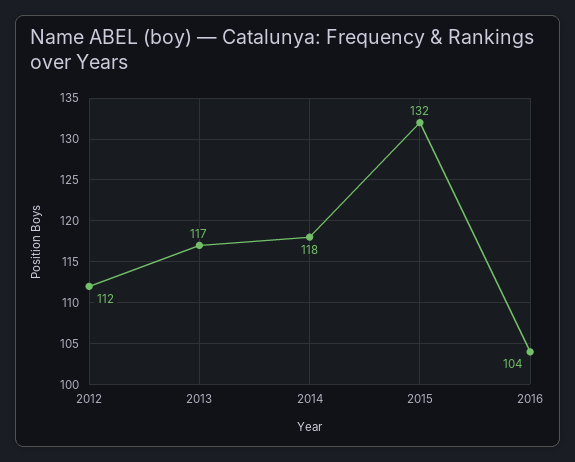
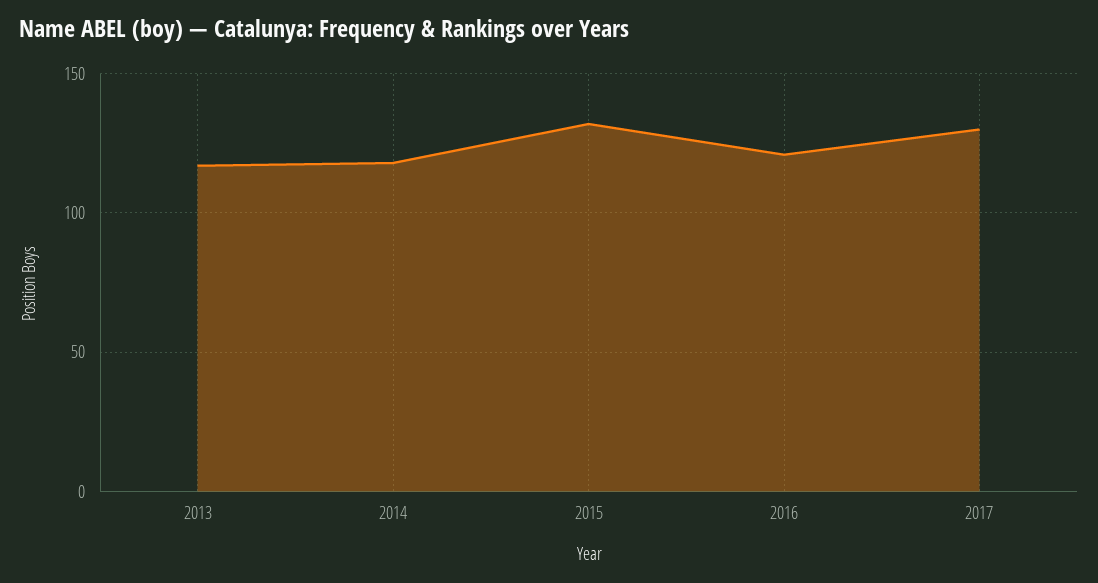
2012: 112 -> none
2016: 104 -> 120
2017: none -> 130

